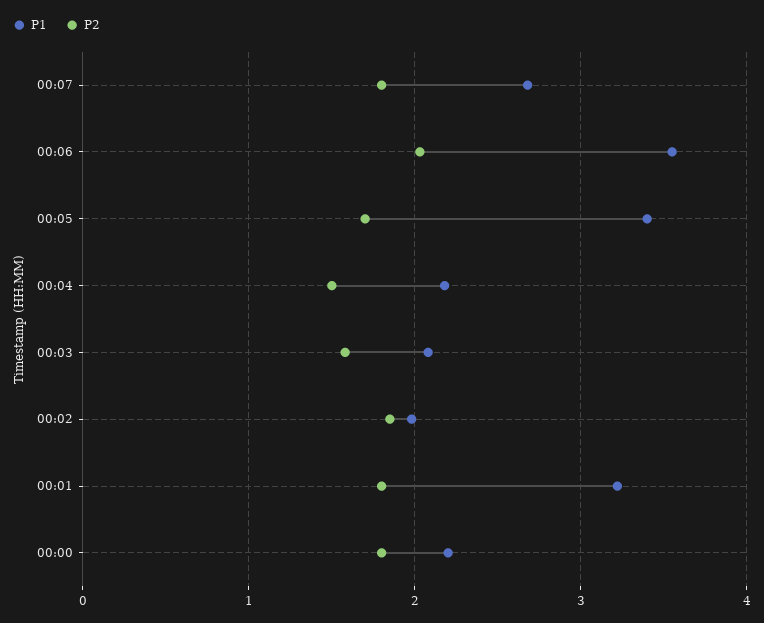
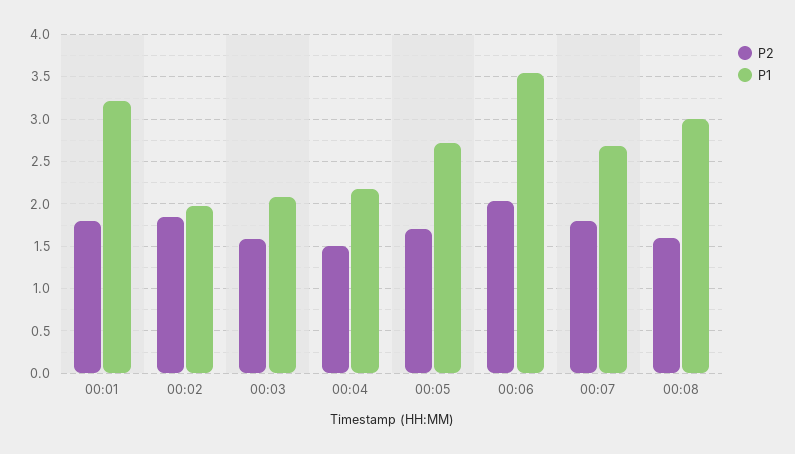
P1, 00:05: 3.4 -> 2.7
P1, 00:00: 2.2 -> none
P2, 00:00: 1.8 -> none
P2, 00:08: none -> 1.6
P1, 00:08: none -> 3

